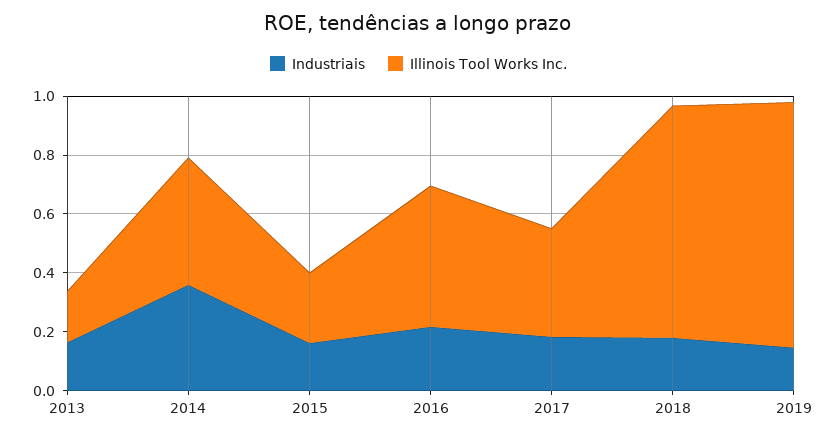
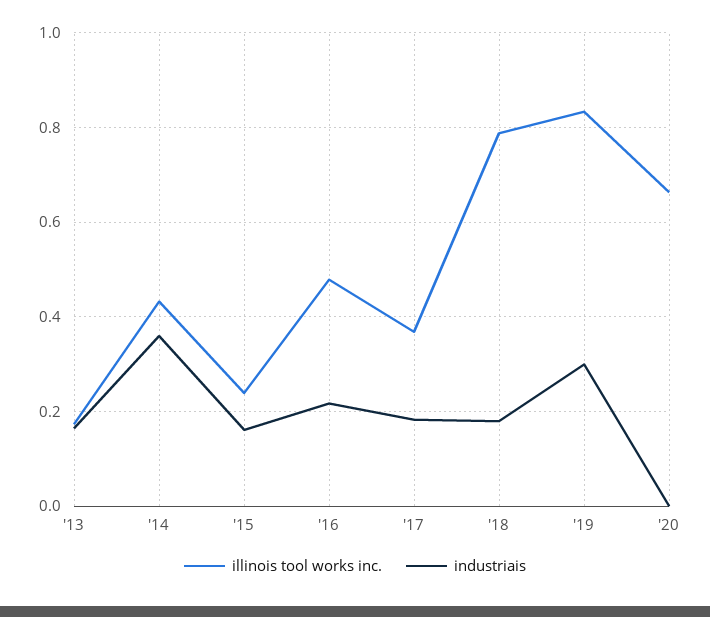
Industriais, 2019: 0.15 -> 0.3
Illinois Tool Works Inc., '20: none -> 0.66
Industriais, '20: none -> 0

